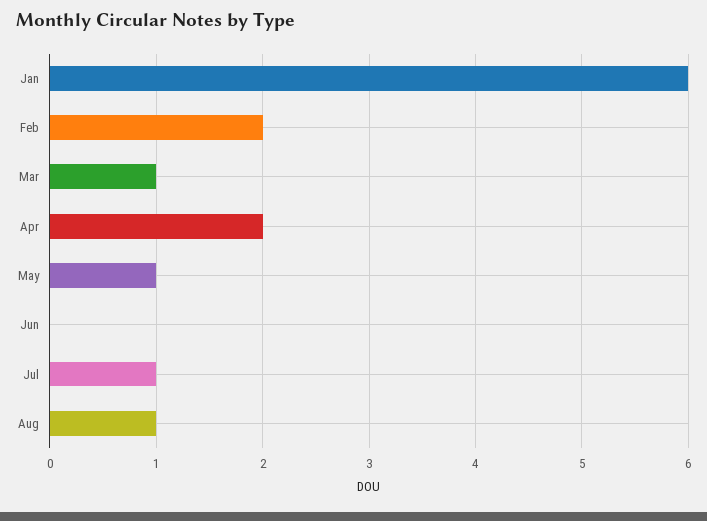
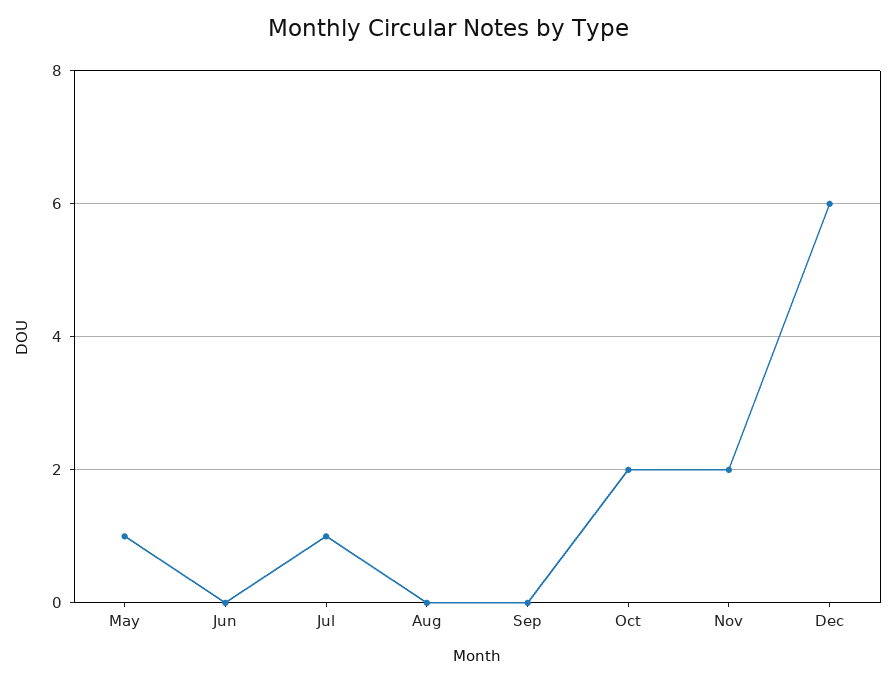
Jan: 6 -> none
Feb: 2 -> none
Mar: 1 -> none
Apr: 2 -> none
Aug: 1 -> 0
Sep: none -> 0
Oct: none -> 2
Nov: none -> 2
Dec: none -> 6

